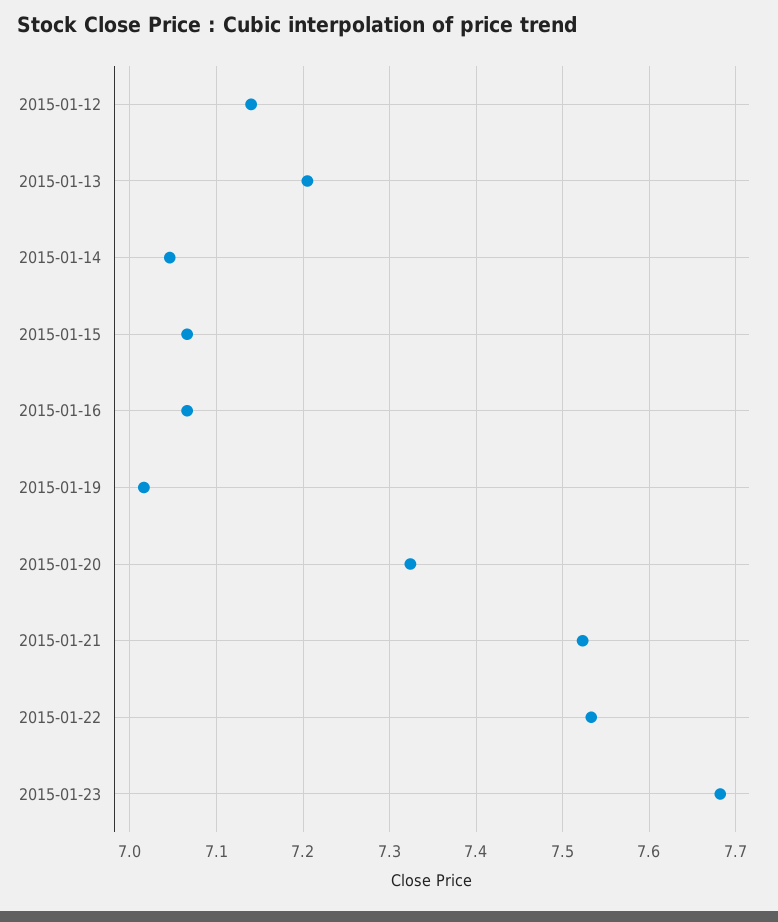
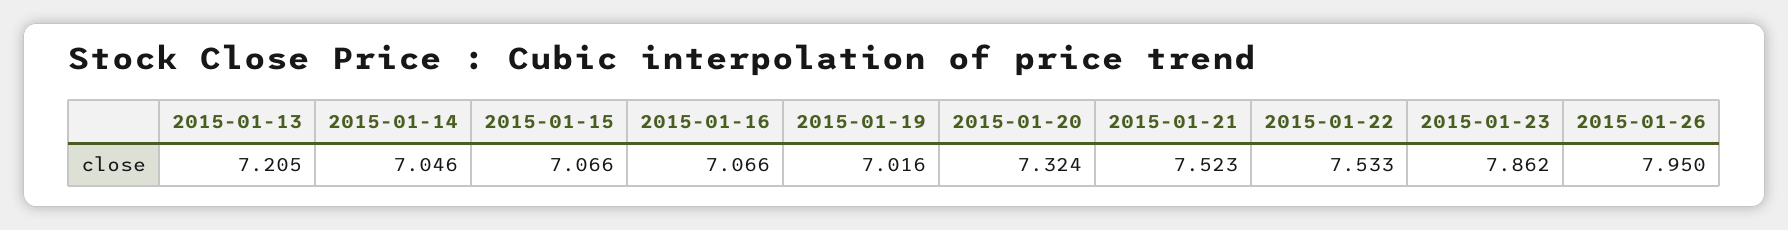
2015-01-12: 7.14 -> none
2015-01-23: 7.68 -> 7.862
2015-01-26: none -> 7.95

